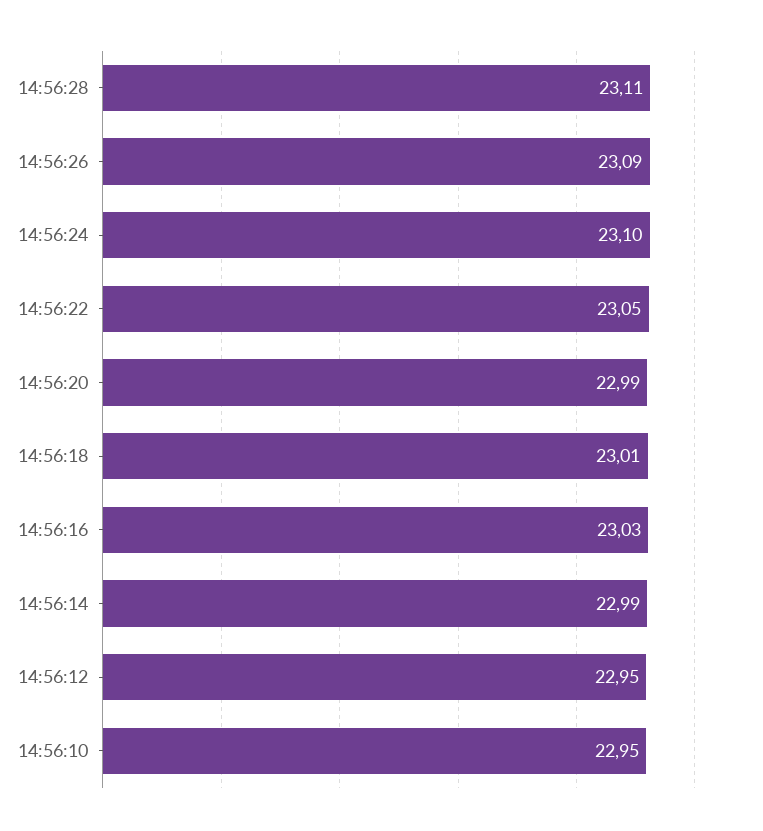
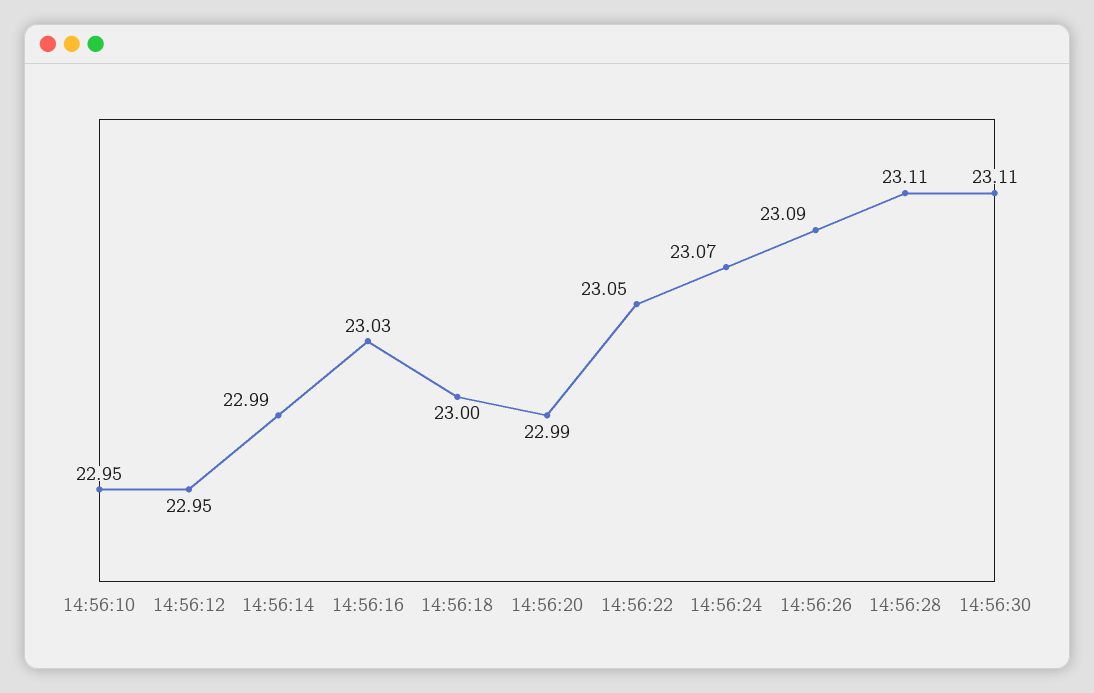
14:56:24: 23.1 -> 23.07
14:56:18: 23.01 -> 23
14:56:30: none -> 23.11

